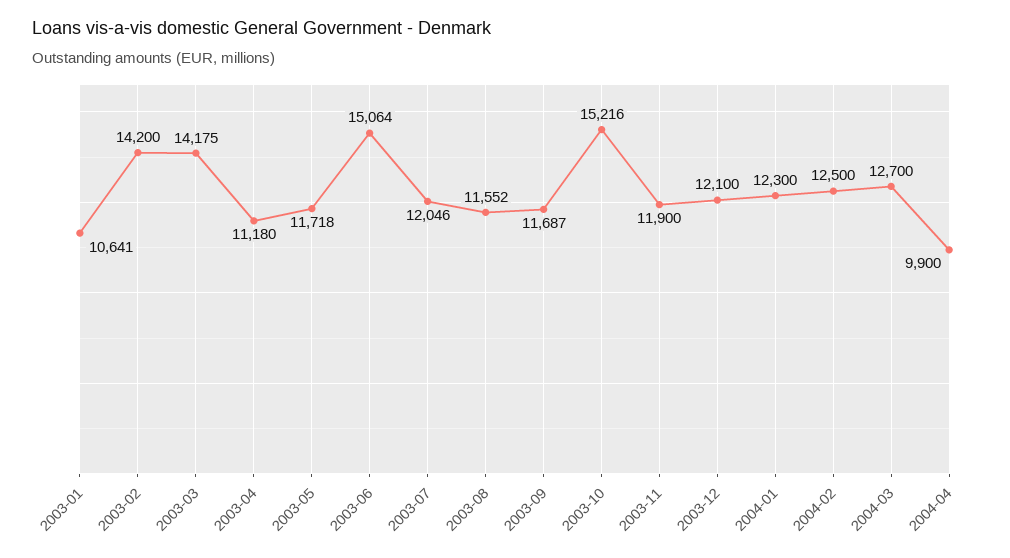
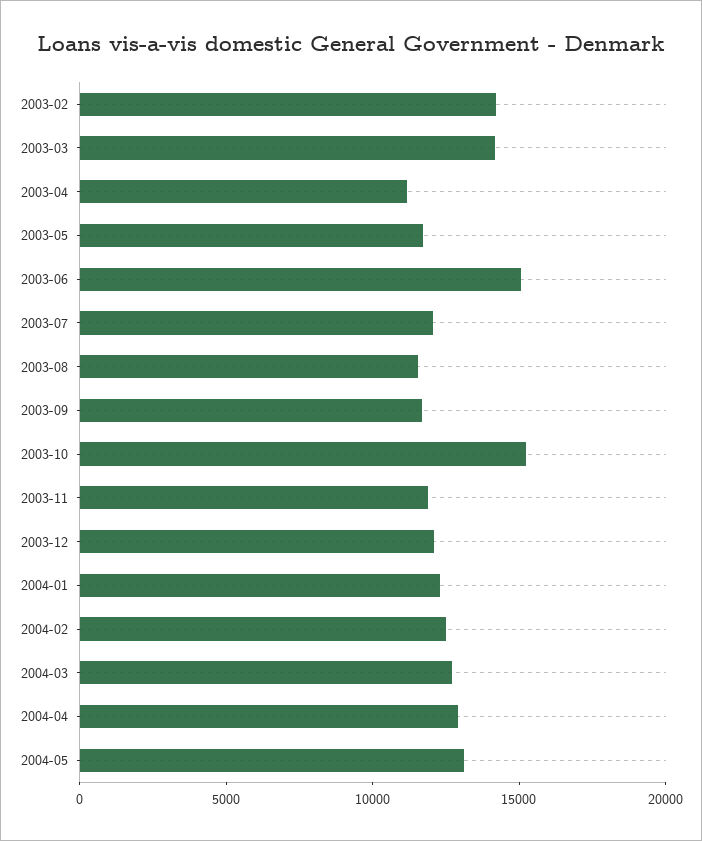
2003-01: 10641 -> none
2004-04: 9900 -> 13000
2004-05: none -> 13000

